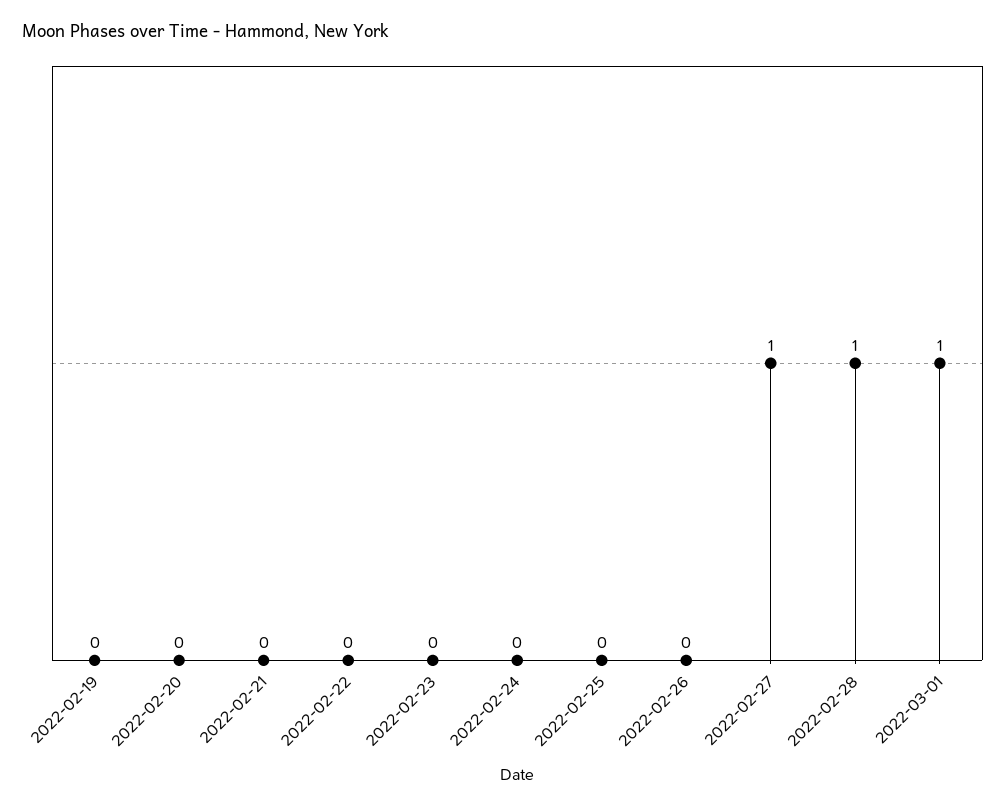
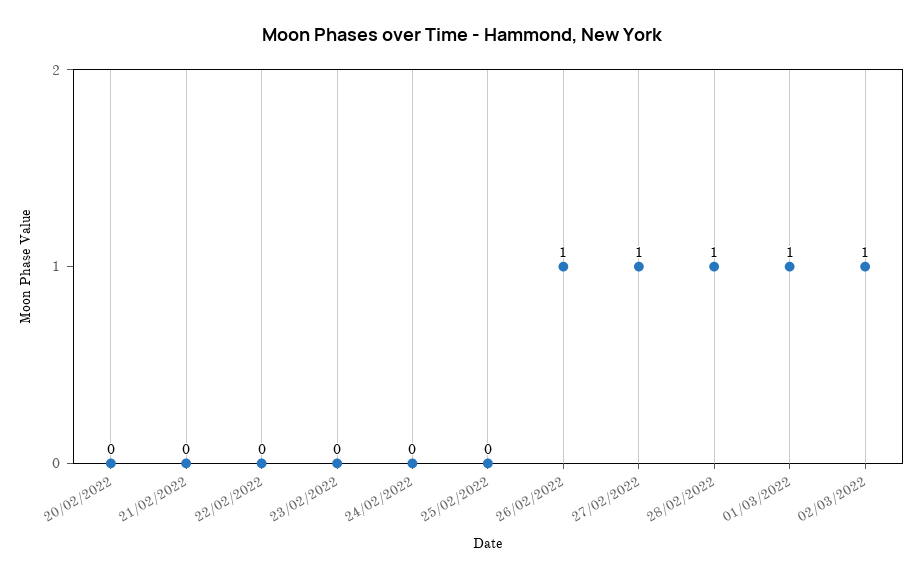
2022-02-19: 0 -> none
2022-02-26: 0 -> 1
02/03/2022: none -> 1

